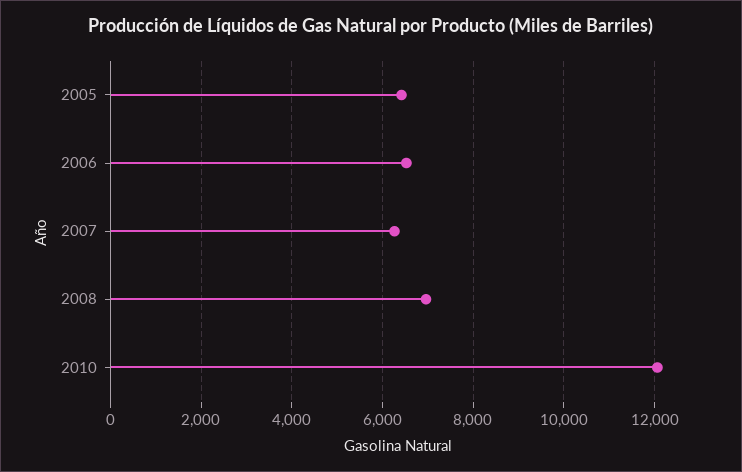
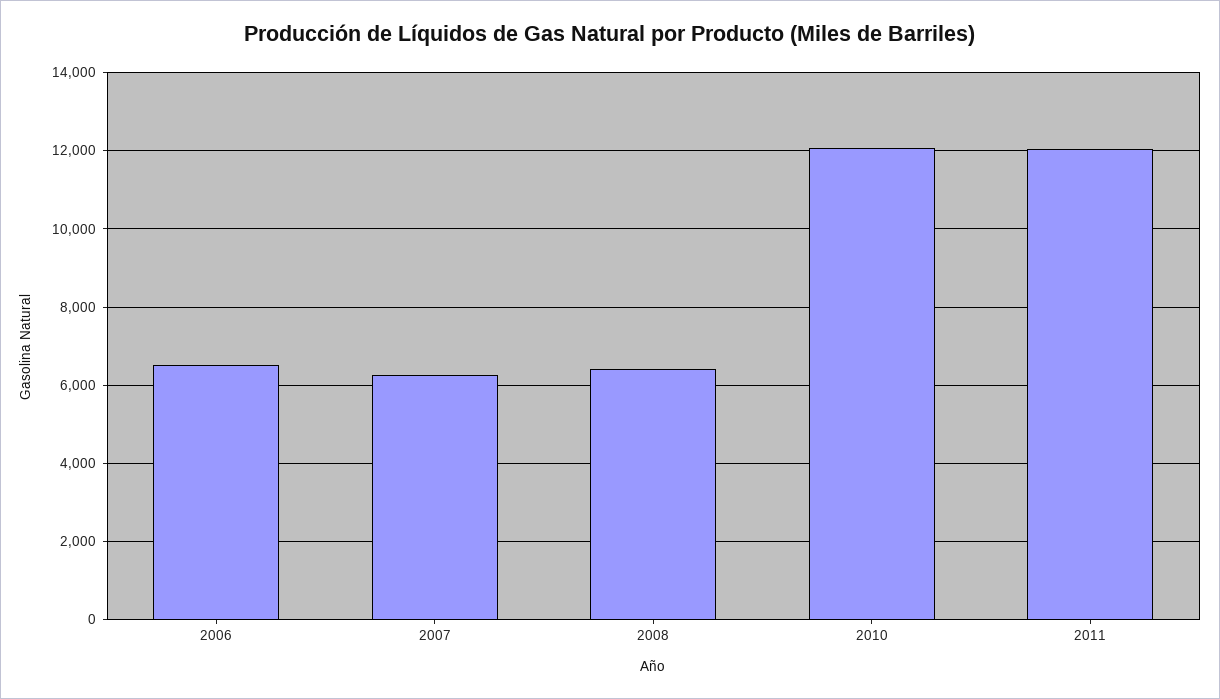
2005: 6400 -> none
2008: 7000 -> 6400
2011: none -> 12000

